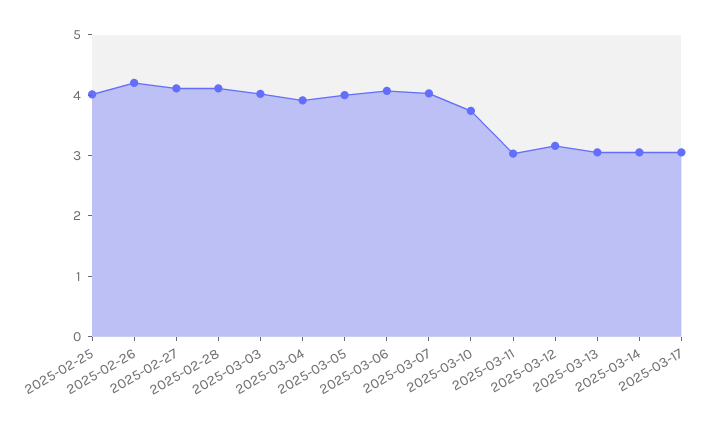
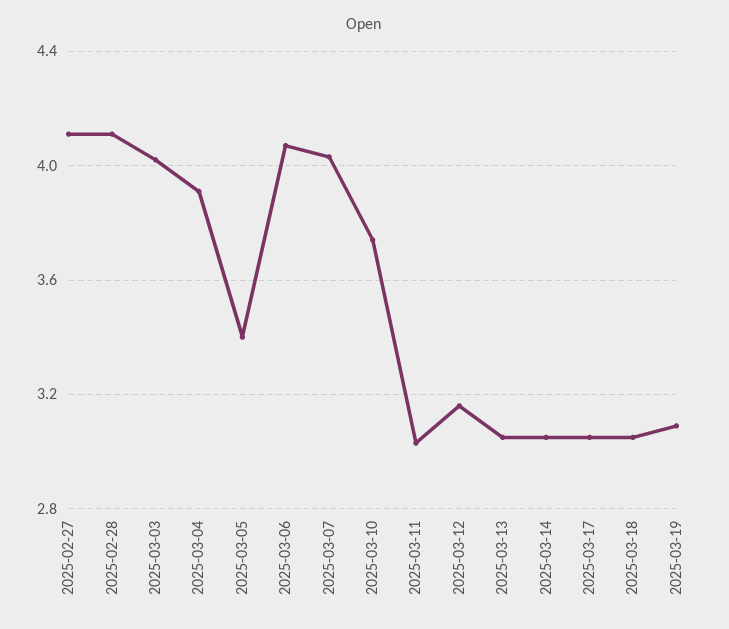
2025-02-25: 4 -> none
2025-02-26: 4.2 -> none
2025-03-05: 4 -> 3.4
2025-03-18: none -> 3.05
2025-03-19: none -> 3.1

